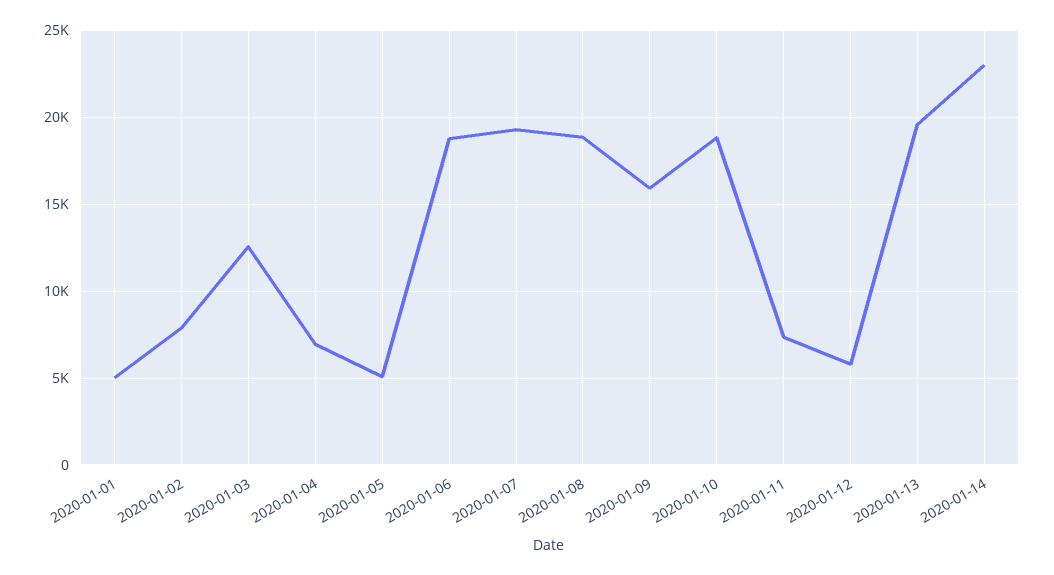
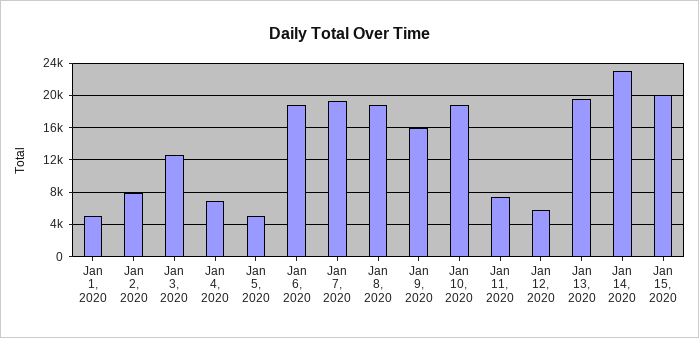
Jan 15, 2020: none -> 20000

